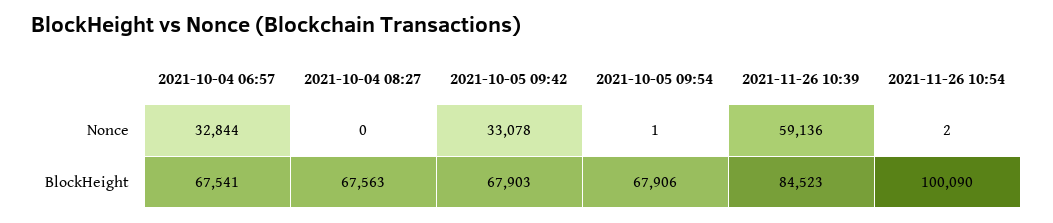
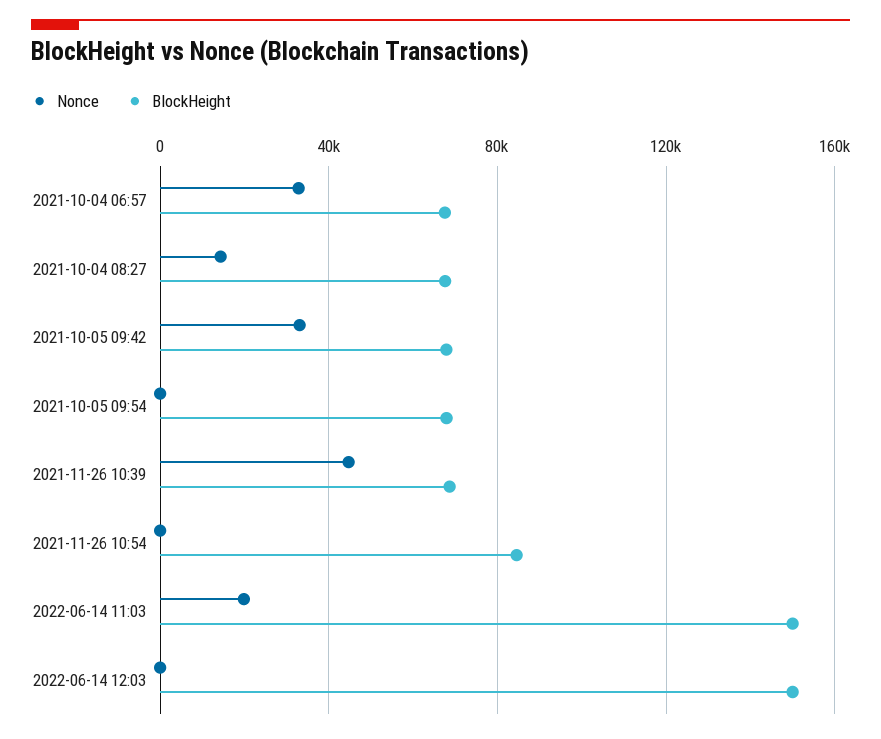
Nonce, 2021-10-04 08:27: 0 -> 15000
Nonce, 2021-11-26 10:39: 59136 -> 45000
BlockHeight, 2021-11-26 10:39: 84523 -> 70000
BlockHeight, 2021-11-26 10:54: 100090 -> 85000
Nonce, 2022-06-14 11:03: none -> 20000
BlockHeight, 2022-06-14 11:03: none -> 150000
Nonce, 2022-06-14 12:03: none -> 0
BlockHeight, 2022-06-14 12:03: none -> 150000

